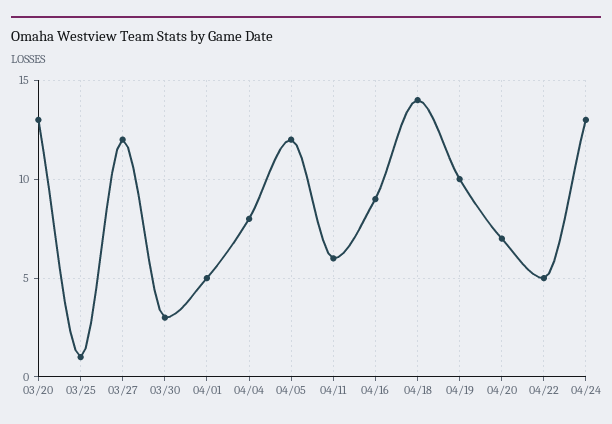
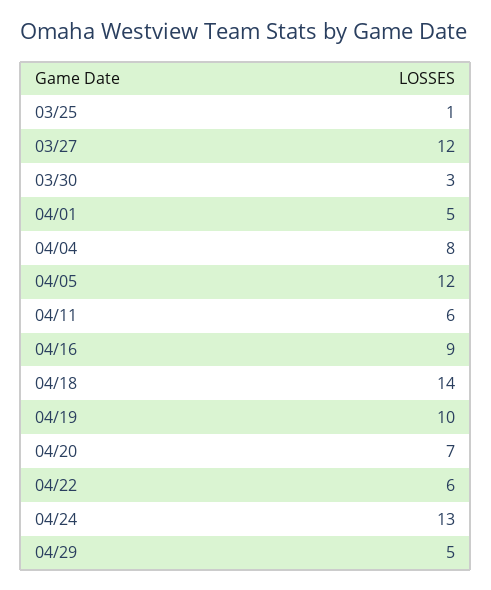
03/20: 13 -> none
04/22: 5 -> 6
04/29: none -> 5

